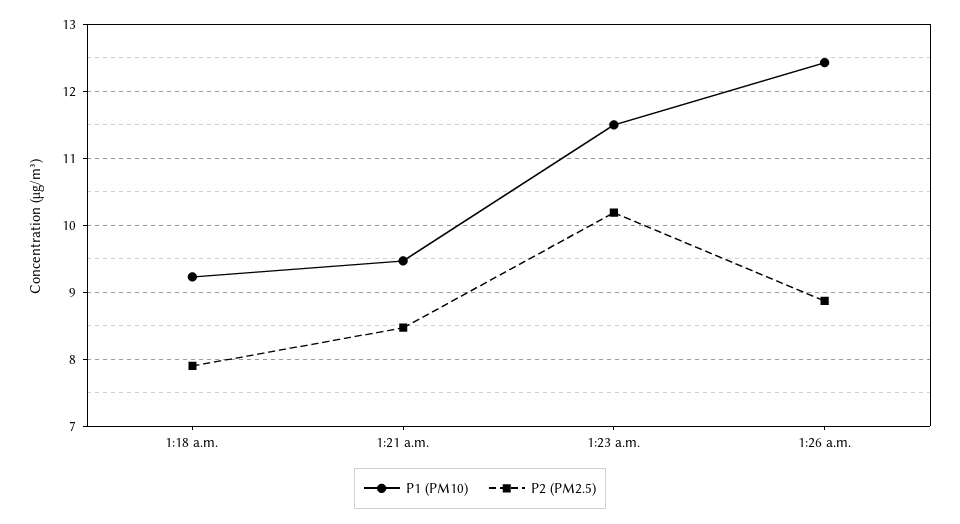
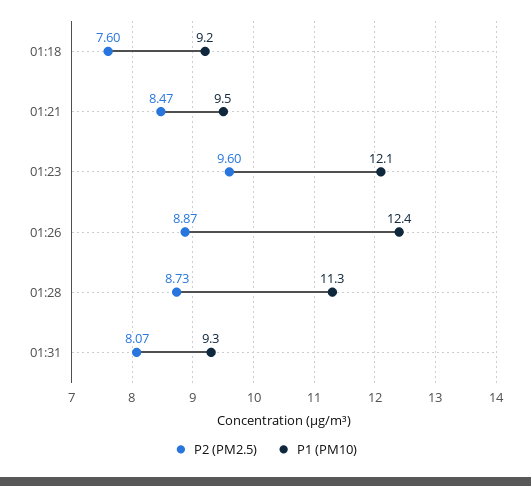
P2 (PM2.5), 1:18 a.m.: 7.9 -> 7.6
P1 (PM10), 1:23 a.m.: 11.5 -> 12.1
P2 (PM2.5), 1:23 a.m.: 10.2 -> 9.6
P2 (PM2.5), 01:28: none -> 8.73
P1 (PM10), 01:28: none -> 11.3
P2 (PM2.5), 01:31: none -> 8.07
P1 (PM10), 01:31: none -> 9.3

